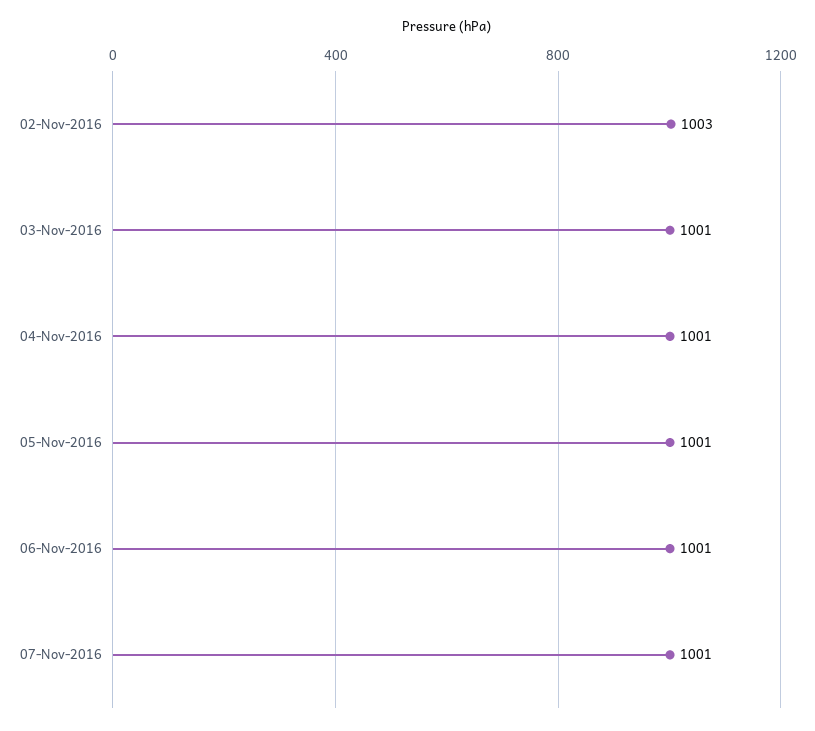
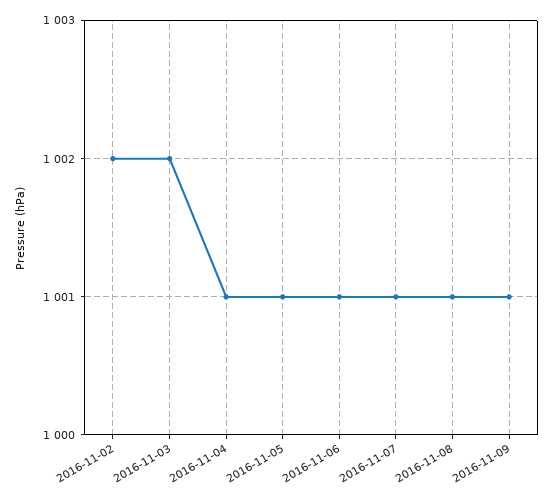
02-Nov-2016: 1003 -> 1002
03-Nov-2016: 1001 -> 1002
2016-11-08: none -> 1001
2016-11-09: none -> 1001

